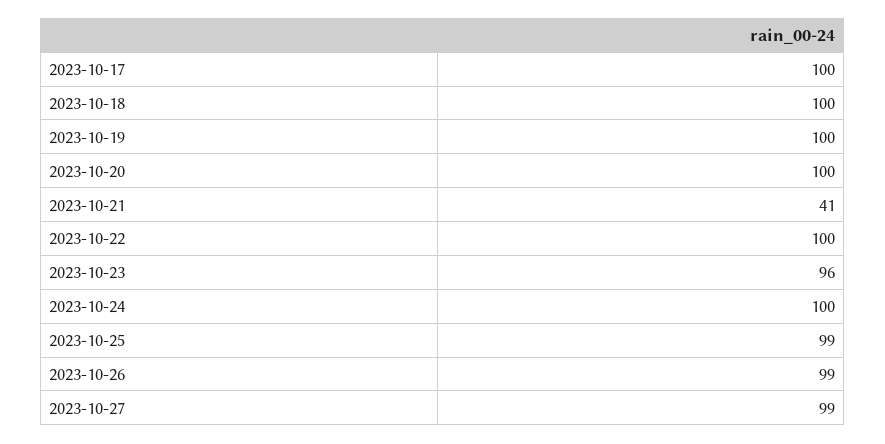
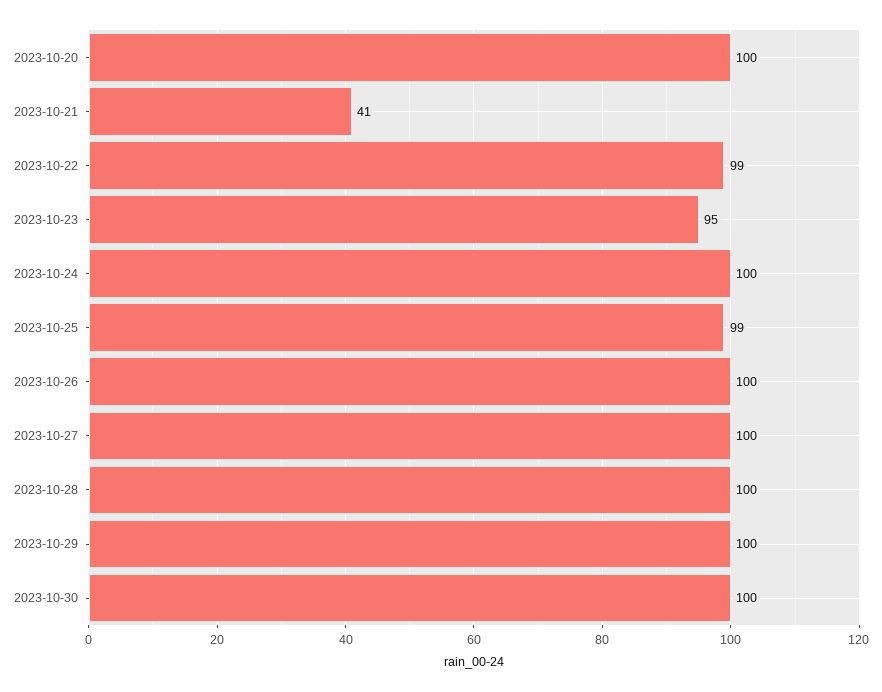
2023-10-17: 100 -> none
2023-10-18: 100 -> none
2023-10-19: 100 -> none
2023-10-22: 100 -> 99
2023-10-23: 96 -> 95
2023-10-26: 99 -> 100
2023-10-27: 99 -> 100
2023-10-28: none -> 100
2023-10-29: none -> 100
2023-10-30: none -> 100

